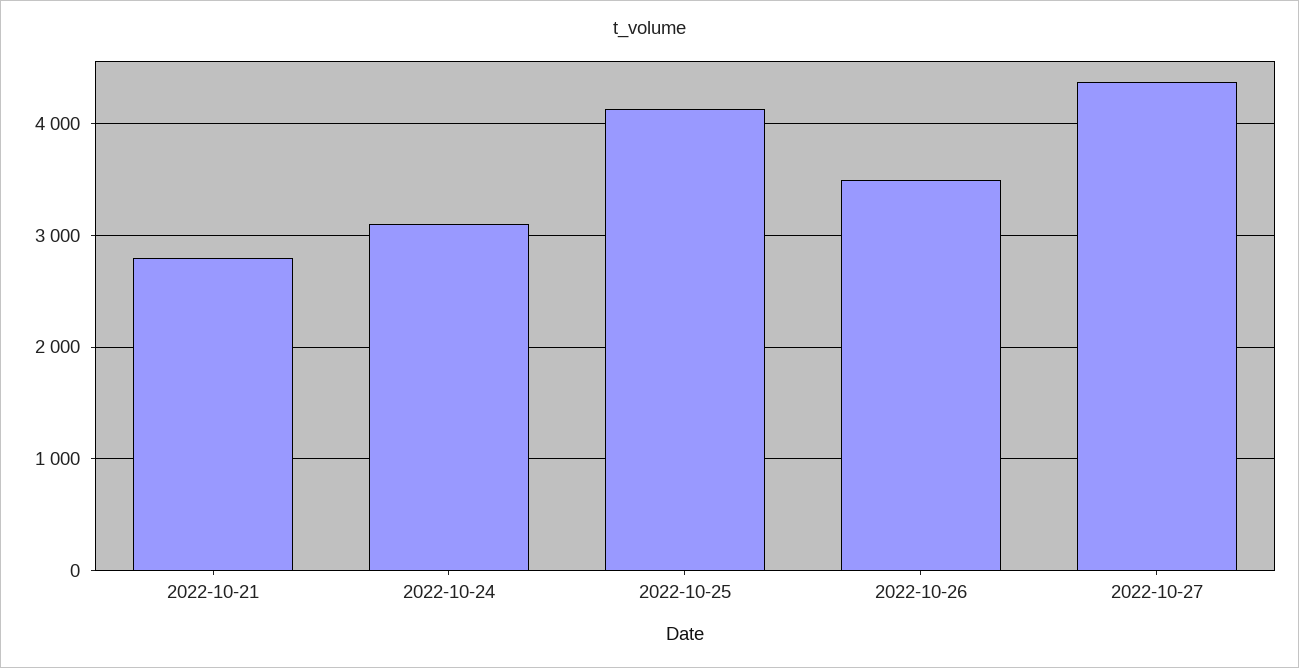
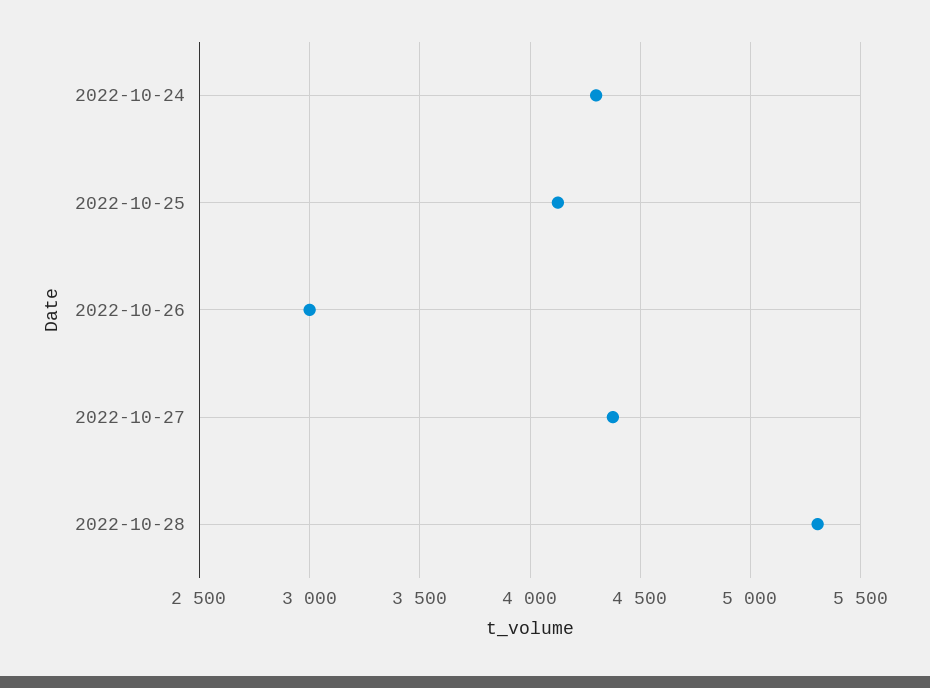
2022-10-21: 2800 -> none
2022-10-24: 3100 -> 4300
2022-10-26: 3500 -> 3000
2022-10-28: none -> 5300

